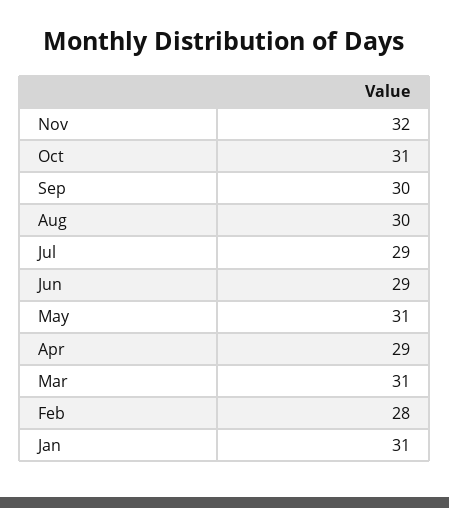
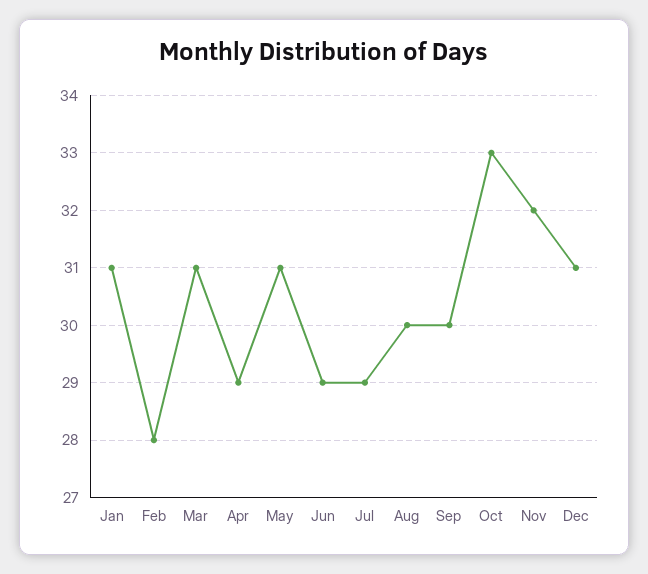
Oct: 31 -> 33
Dec: none -> 31

